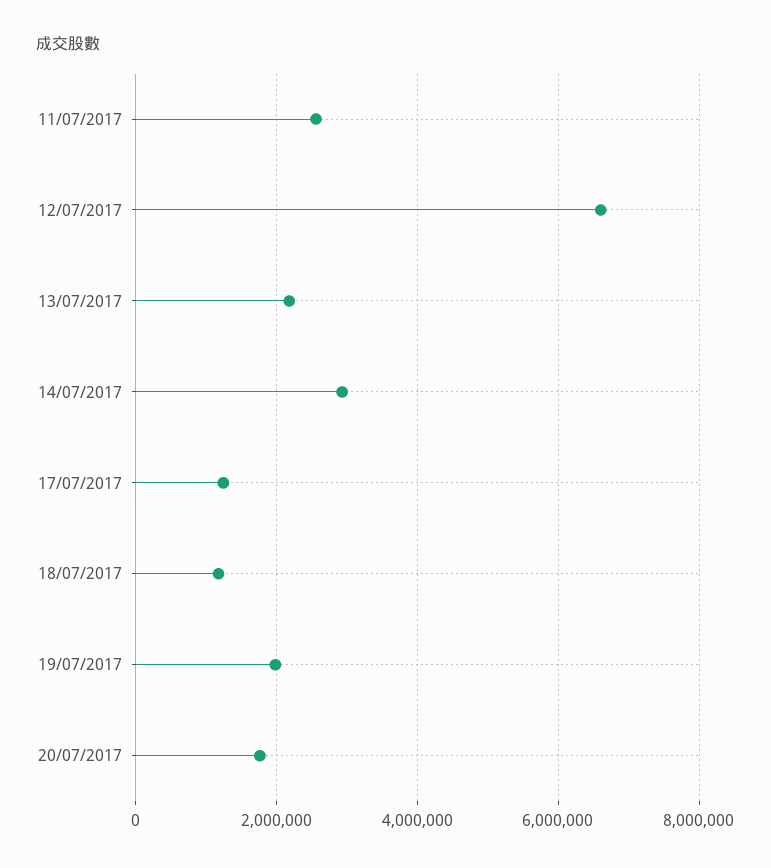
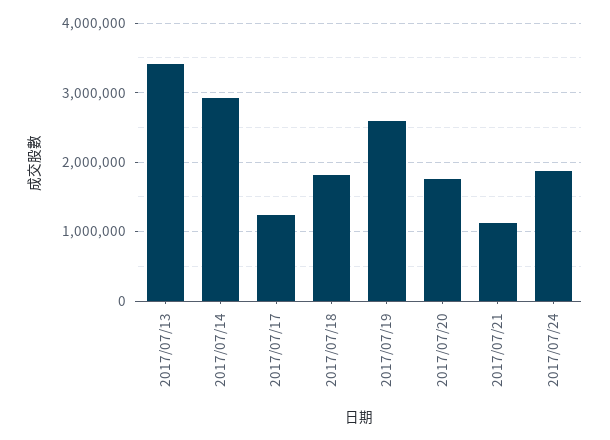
11/07/2017: 2600000 -> none
12/07/2017: 6600000 -> none
13/07/2017: 2200000 -> 3400000
18/07/2017: 1200000 -> 1800000
19/07/2017: 2000000 -> 2600000
2017/07/21: none -> 1100000
2017/07/24: none -> 1900000

